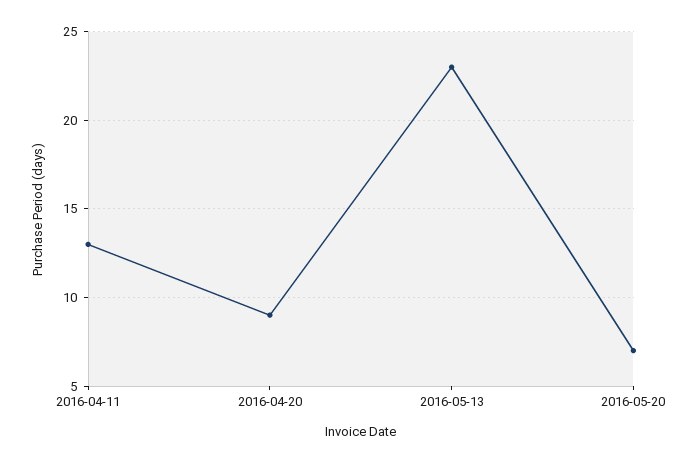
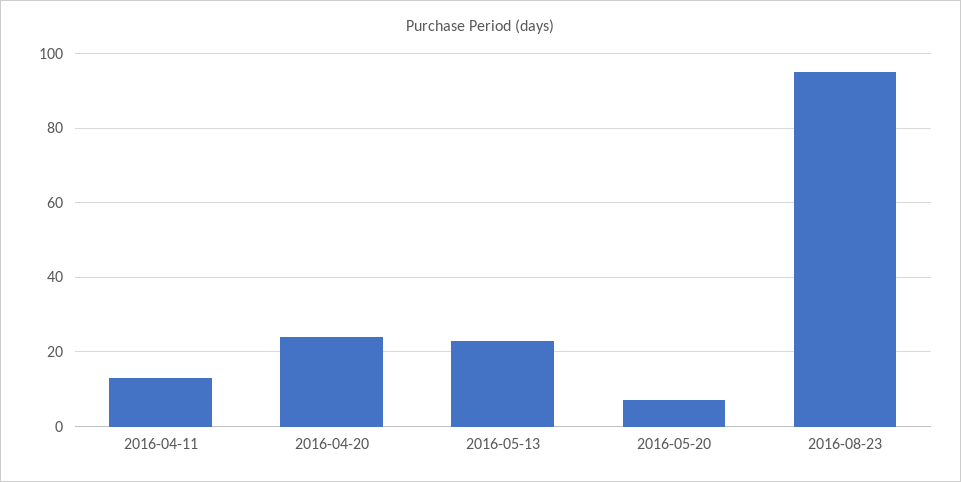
2016-04-20: 9 -> 25
2016-08-23: none -> 95

